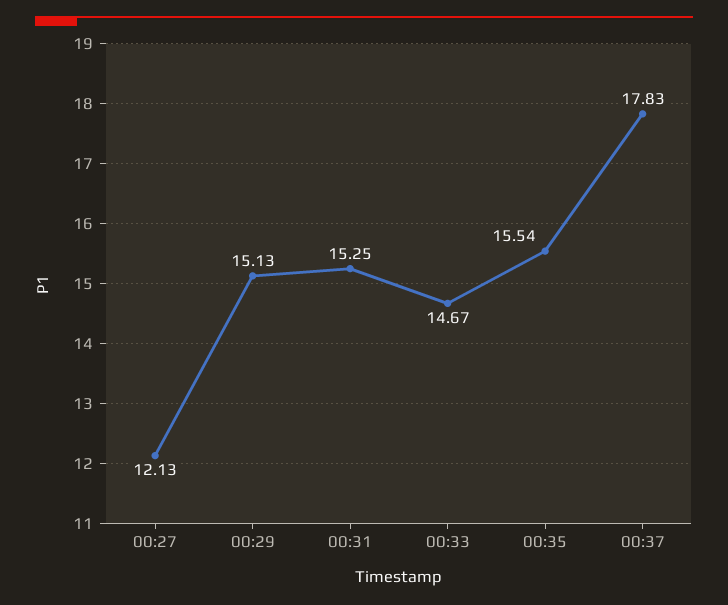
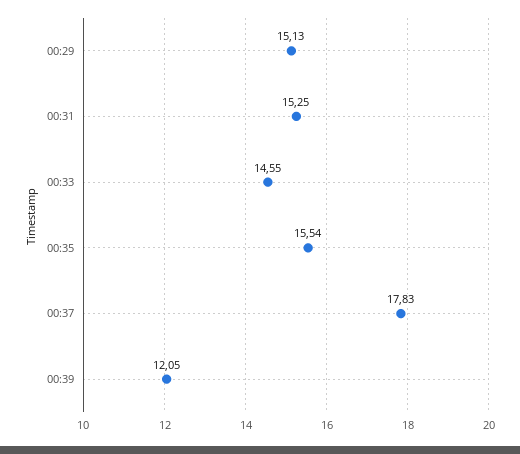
00:27: 12.13 -> none
00:33: 14.67 -> 14.55
00:39: none -> 12.05

